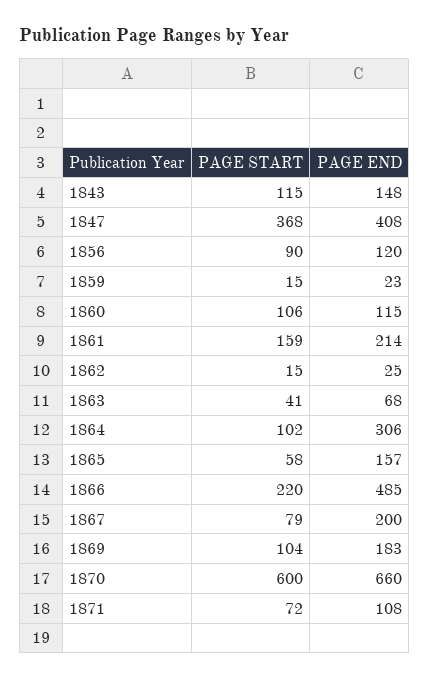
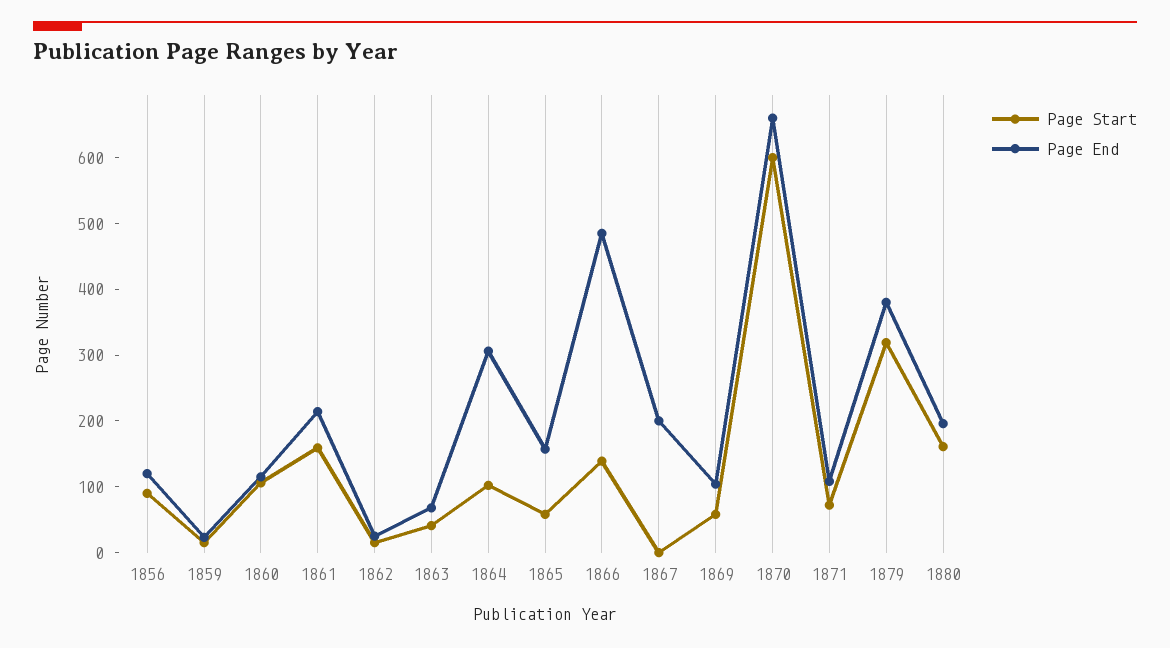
PAGE START, 1843: 115 -> none
PAGE END, 1843: 148 -> none
PAGE START, 1847: 368 -> none
PAGE END, 1847: 408 -> none
PAGE START, 1866: 220 -> 140
PAGE START, 1867: 79 -> 0
PAGE START, 1869: 104 -> 60
PAGE END, 1869: 183 -> 100
PAGE START, 1879: none -> 320
PAGE END, 1879: none -> 380
PAGE START, 1880: none -> 160
PAGE END, 1880: none -> 200

